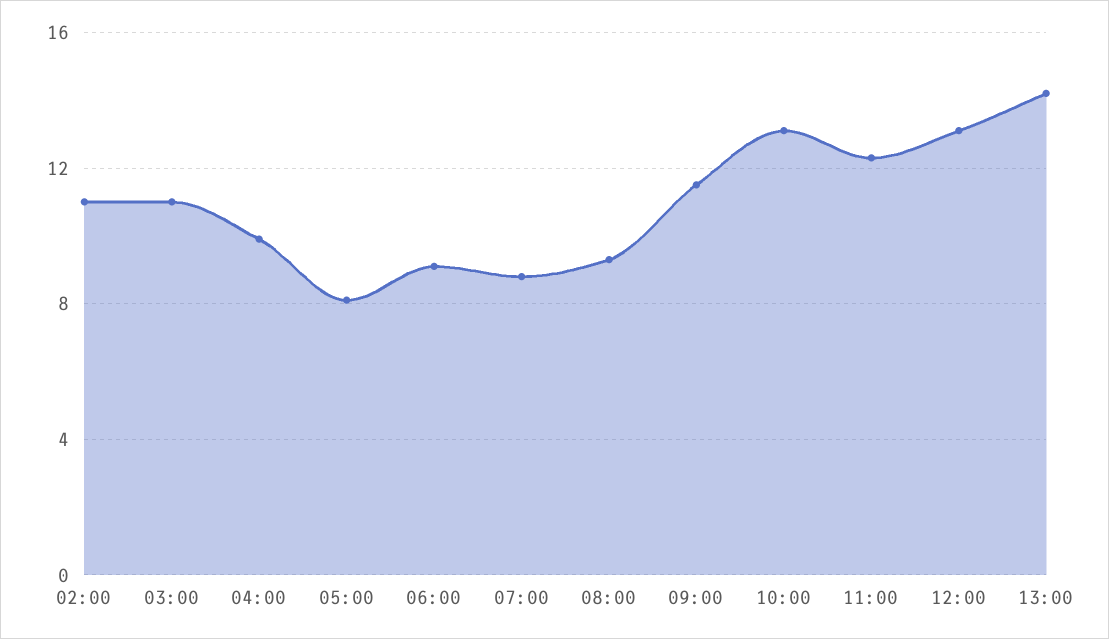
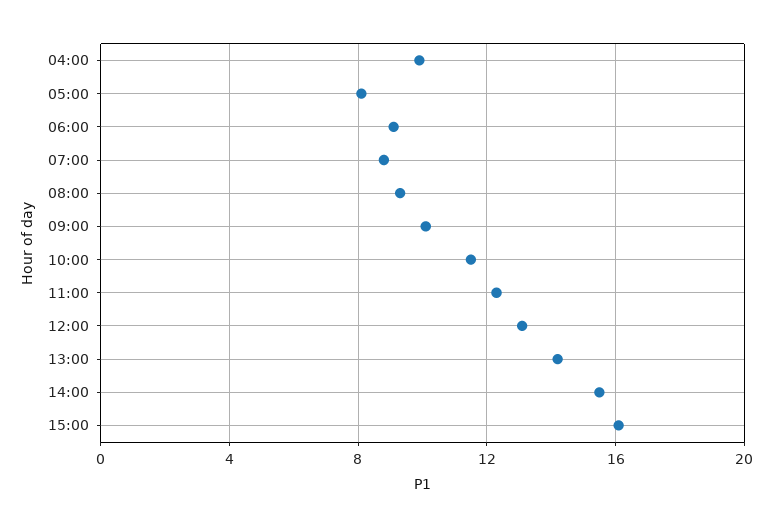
02:00: 11 -> none
03:00: 11 -> none
09:00: 11.5 -> 10
10:00: 13 -> 11.5
14:00: none -> 15.5
15:00: none -> 16

